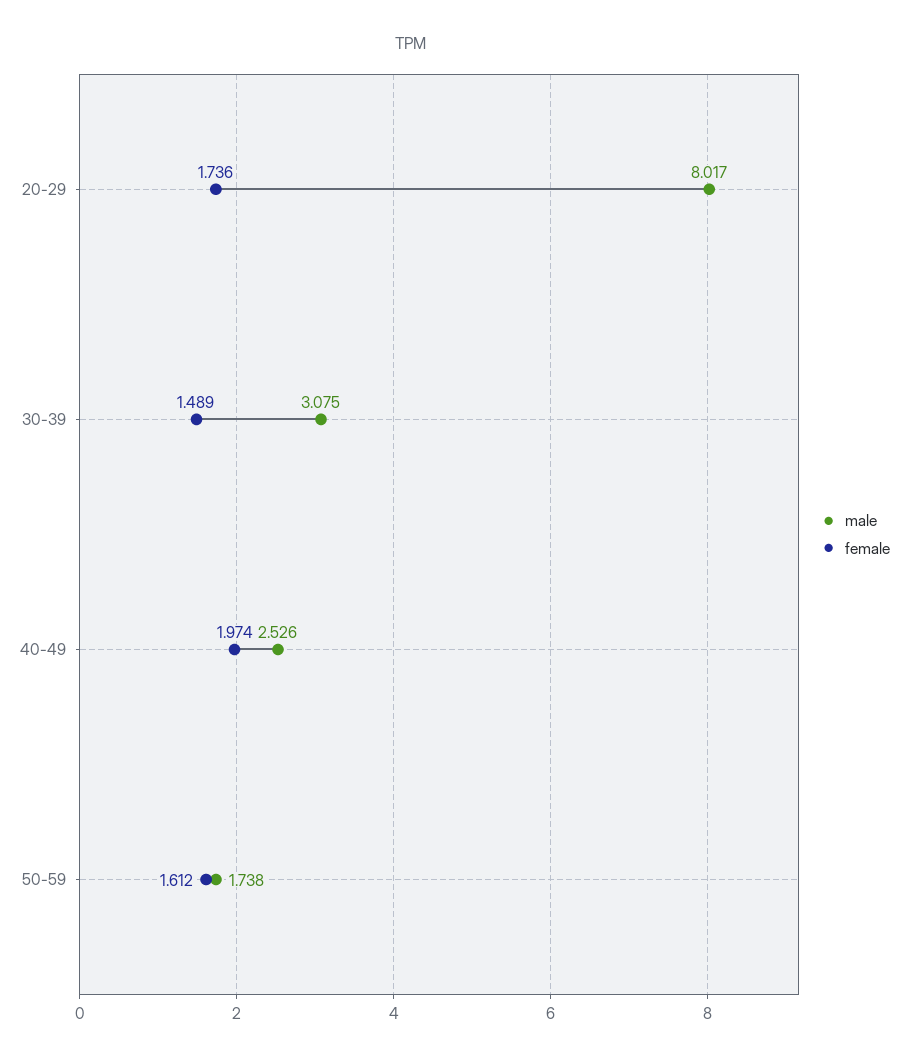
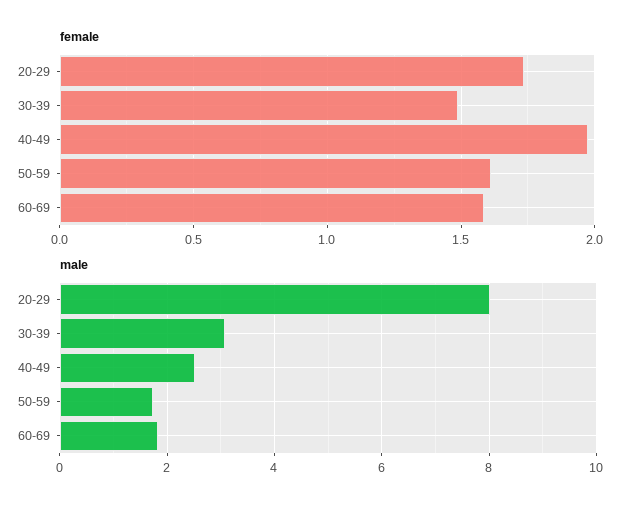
female, 60-69: none -> 1.6
male, 60-69: none -> 1.8

